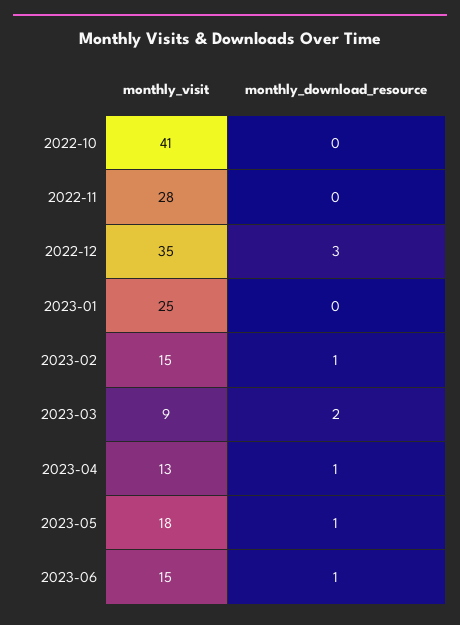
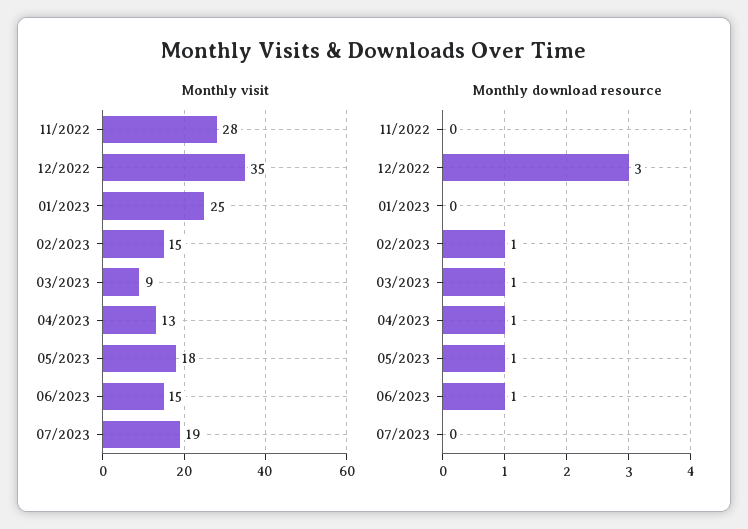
monthly_visit, 2022-10: 41 -> none
monthly_download_resource, 2022-10: 0 -> none
monthly_download_resource, 2023-03: 2 -> 1
monthly_visit, 07/2023: none -> 19
monthly_download_resource, 07/2023: none -> 0

